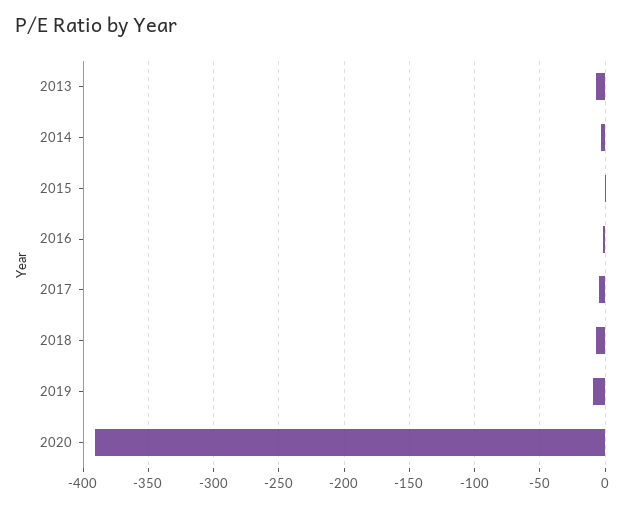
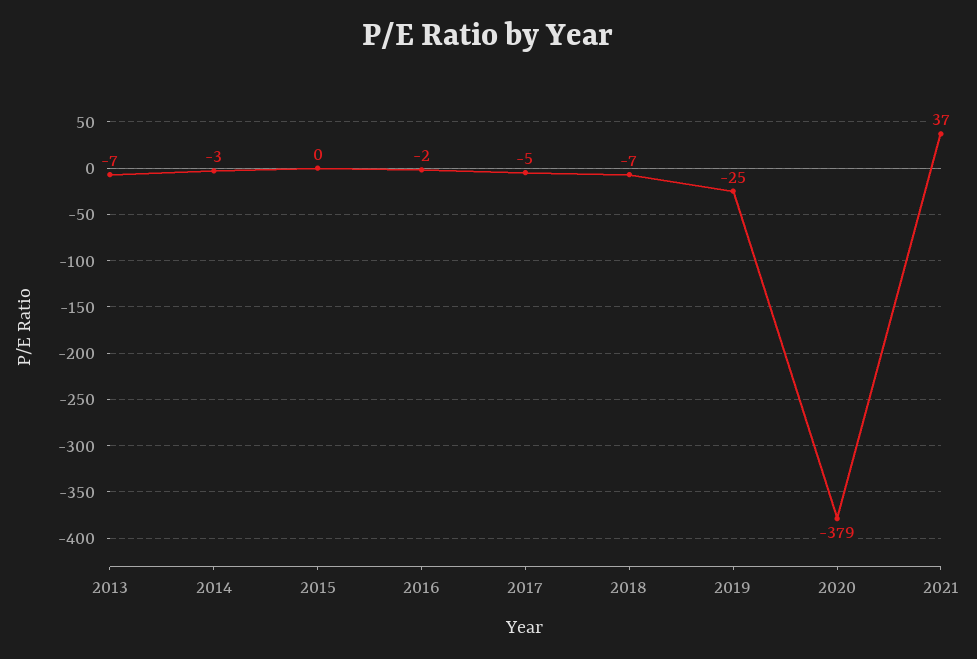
2019: -10 -> -25
2020: -390 -> -379
2021: none -> 37

